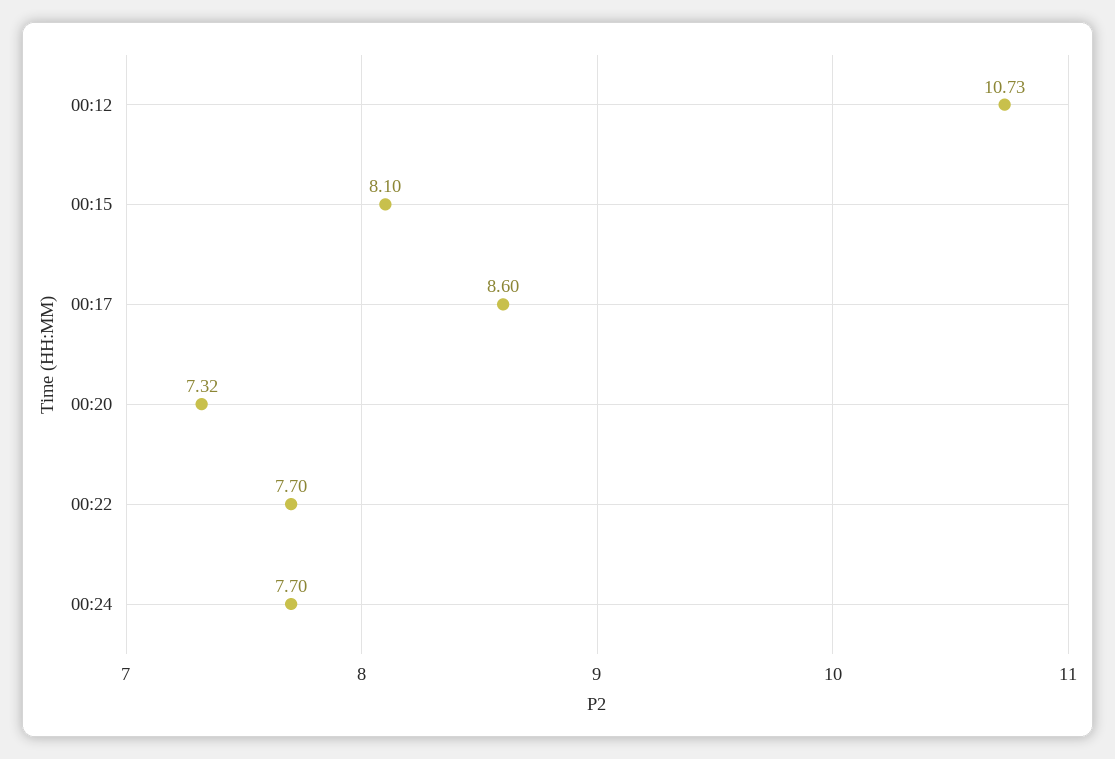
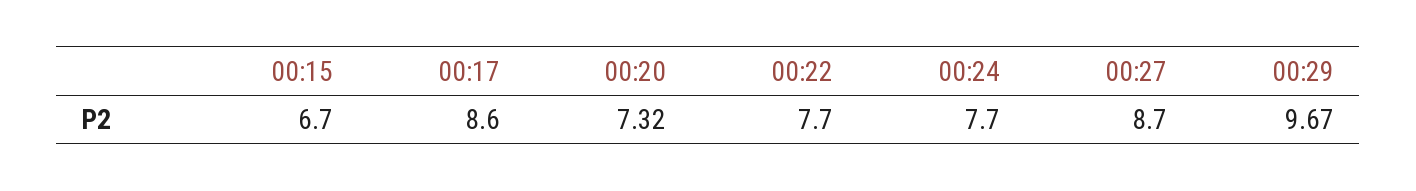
00:12: 10.73 -> none
00:15: 8.1 -> 6.7
00:27: none -> 8.7
00:29: none -> 9.67

